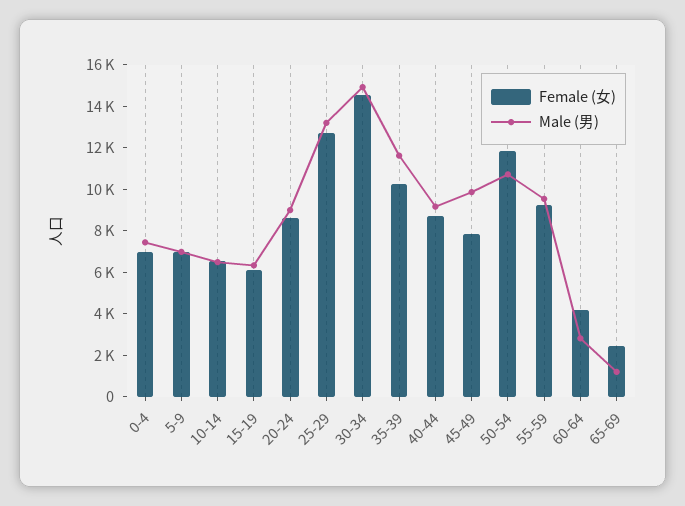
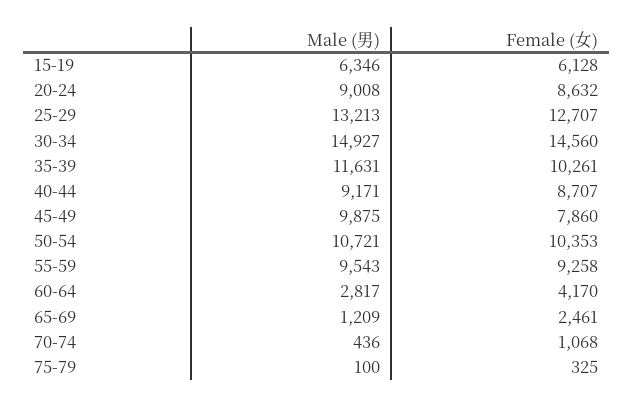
Female (女), 0-4: 7000 -> none
Male (男), 0-4: 7500 -> none
Female (女), 5-9: 7000 -> none
Male (男), 5-9: 7000 -> none
Female (女), 10-14: 6500 -> none
Male (男), 10-14: 6500 -> none
Female (女), 50-54: 12000 -> 10353
Male (男), 70-74: none -> 436
Female (女), 70-74: none -> 1068
Male (男), 75-79: none -> 100
Female (女), 75-79: none -> 325

